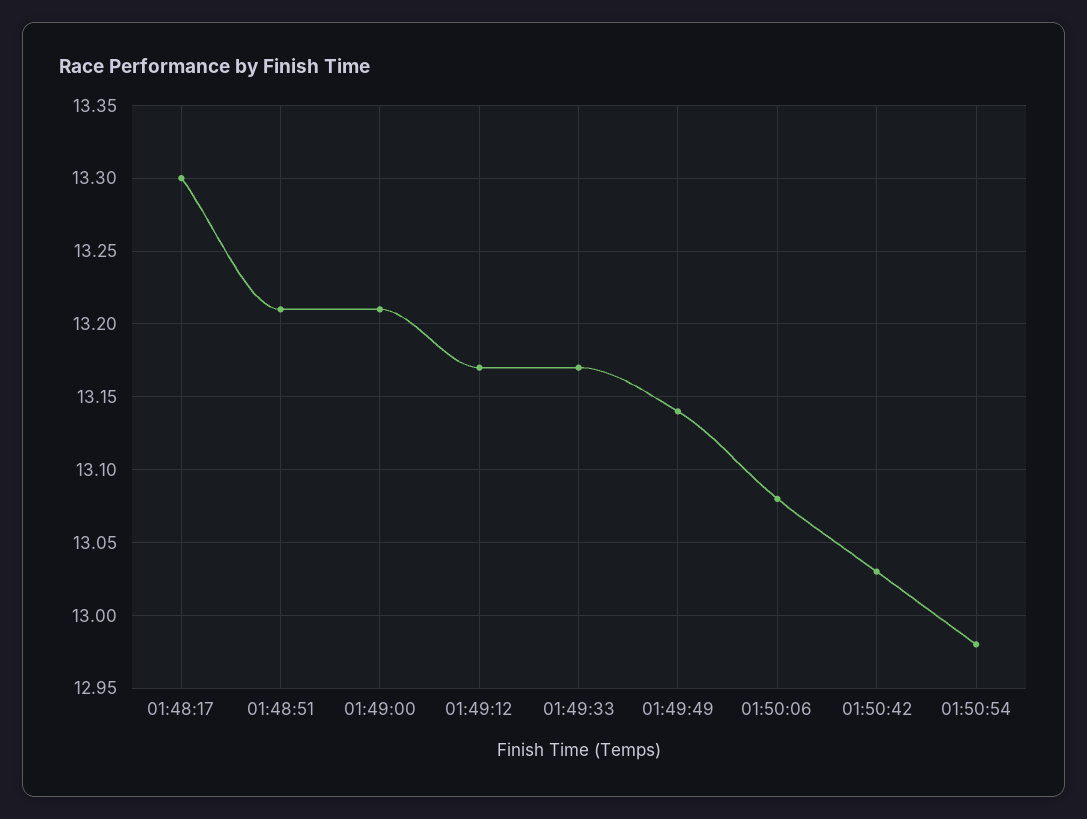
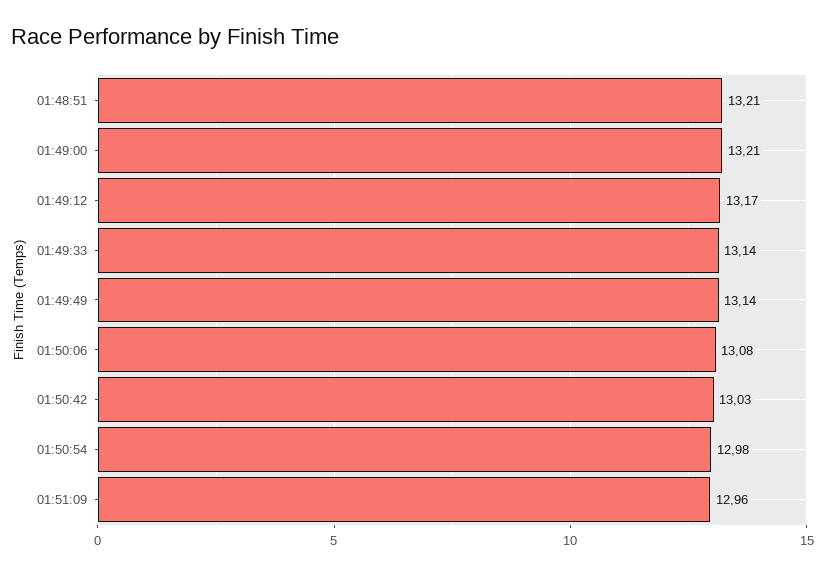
01:48:17: 13.3 -> none
01:49:33: 13.17 -> 13.14
01:51:09: none -> 12.96

